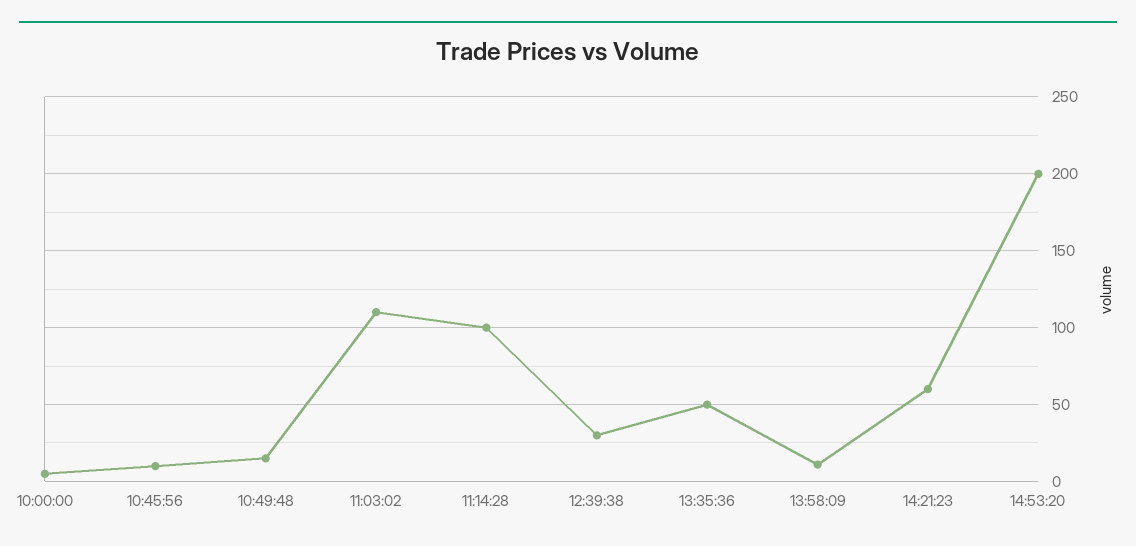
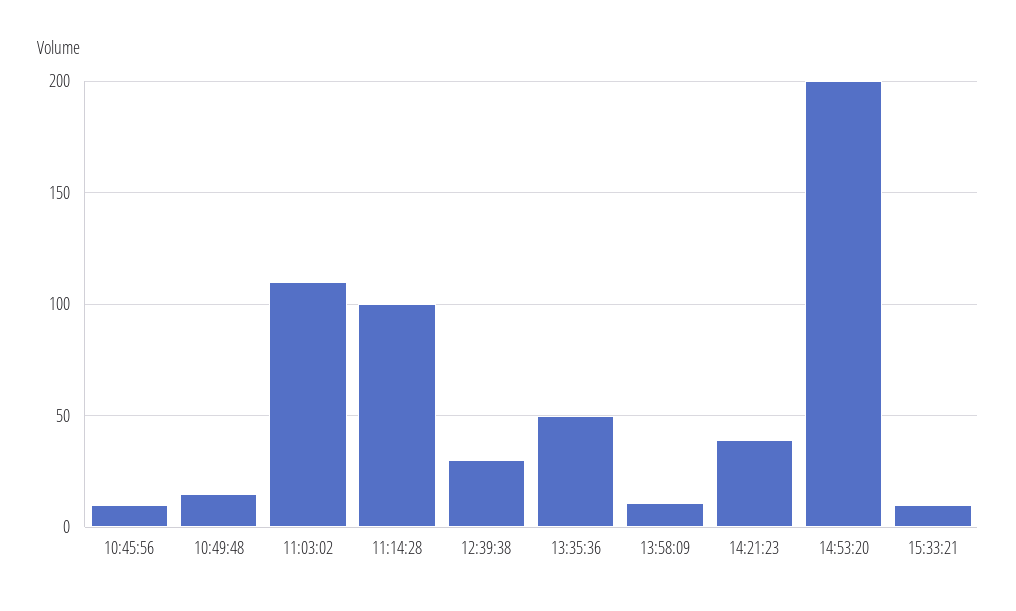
10:00:00: 5 -> none
14:21:23: 60 -> 40
15:33:21: none -> 10

